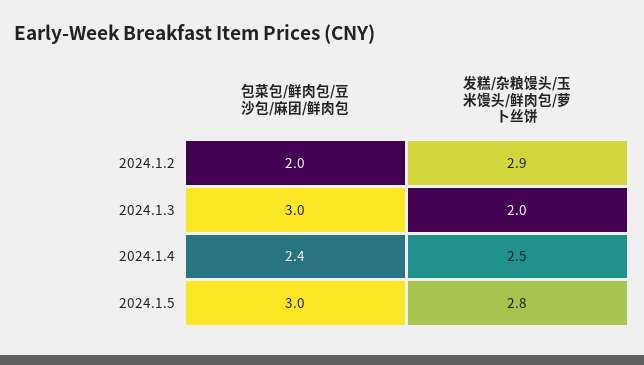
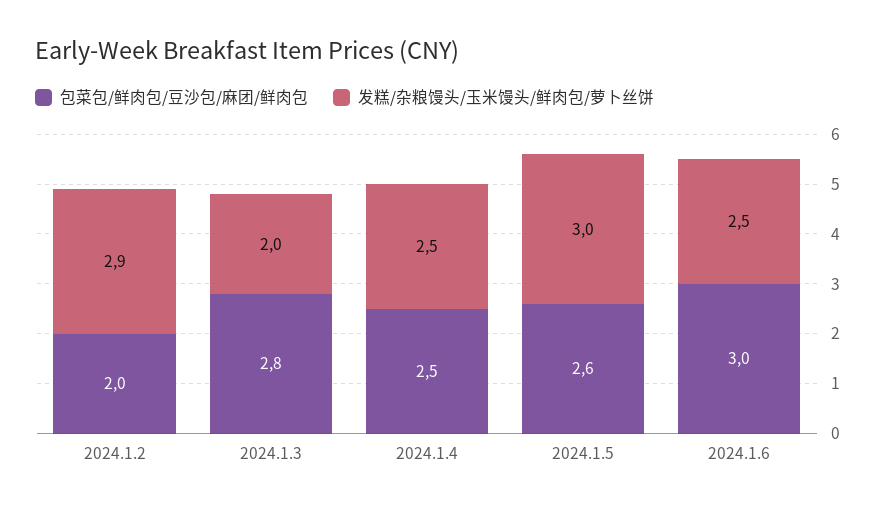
包菜包/鲜肉包/豆沙包/麻团/鲜肉包, 2024.1.3: 3 -> 2.8
包菜包/鲜肉包/豆沙包/麻团/鲜肉包, 2024.1.4: 2.4 -> 2.5
包菜包/鲜肉包/豆沙包/麻团/鲜肉包, 2024.1.5: 3 -> 2.6
发糕/杂粮馒头/玉米馒头/鲜肉包/萝卜丝饼, 2024.1.5: 2.8 -> 3
包菜包/鲜肉包/豆沙包/麻团/鲜肉包, 2024.1.6: none -> 3
发糕/杂粮馒头/玉米馒头/鲜肉包/萝卜丝饼, 2024.1.6: none -> 2.5

